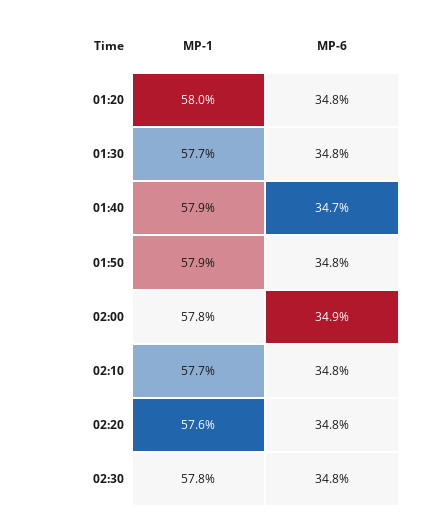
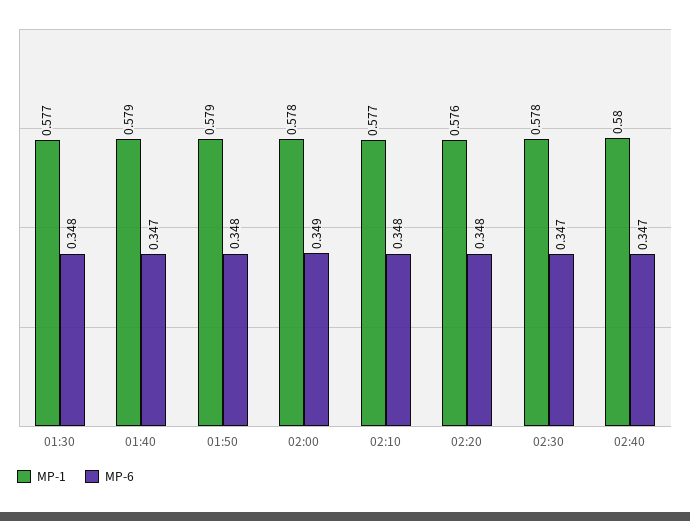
MP-1, 01:20: 0.58 -> none
MP-6, 01:20: 0.348 -> none
MP-6, 02:30: 0.348 -> 0.347
MP-1, 02:40: none -> 0.58
MP-6, 02:40: none -> 0.347

